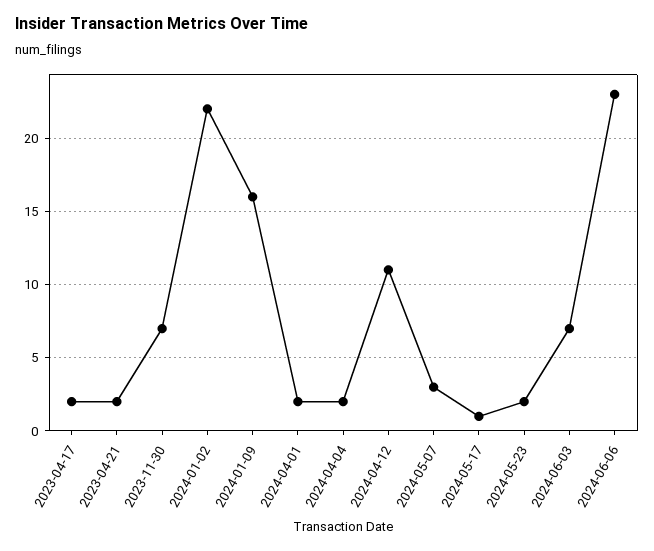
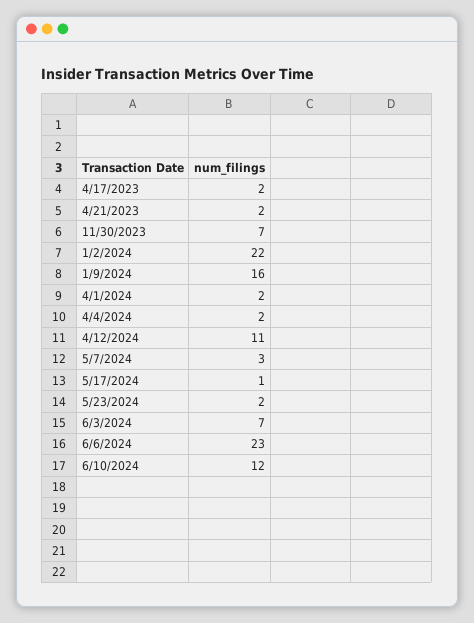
6/10/2024: none -> 12

